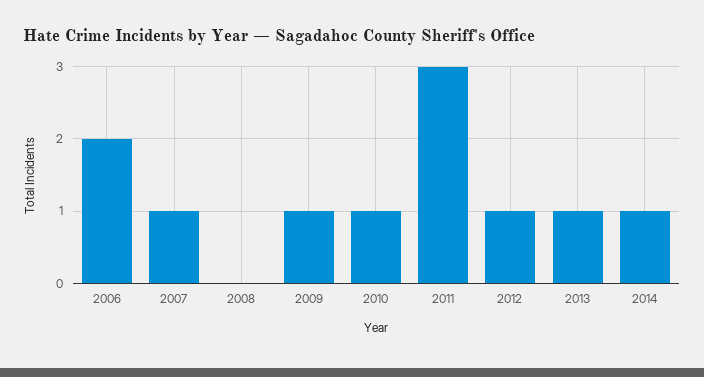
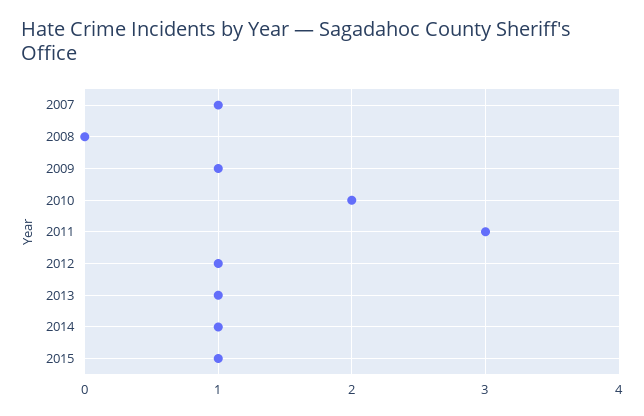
2006: 2 -> none
2010: 1 -> 2
2015: none -> 1

